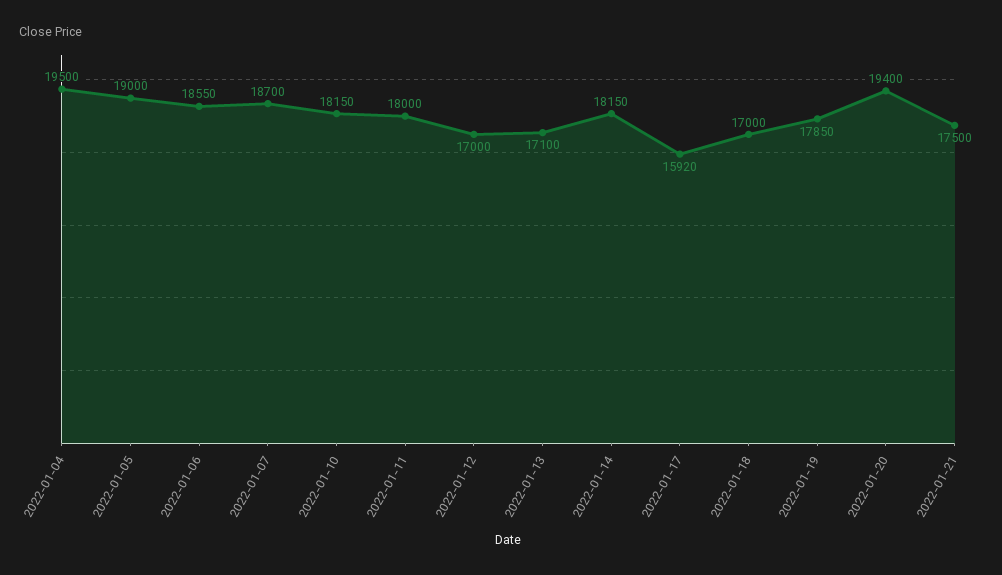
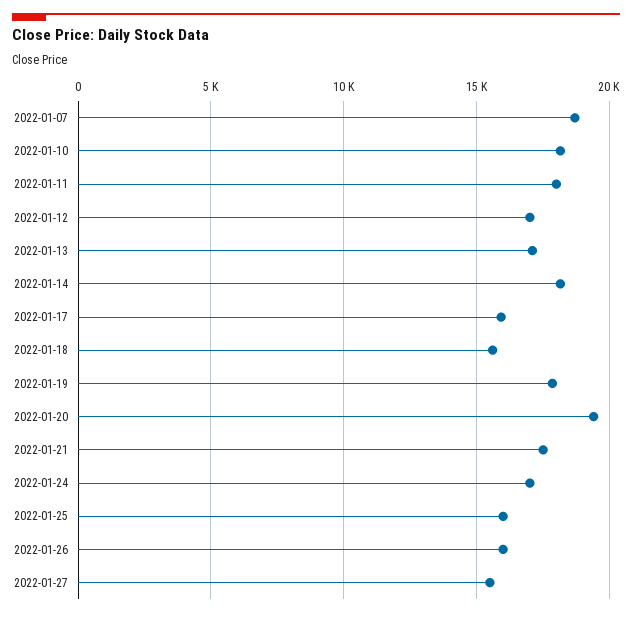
2022-01-04: 19500 -> none
2022-01-05: 19000 -> none
2022-01-06: 18550 -> none
2022-01-18: 17000 -> 15500
2022-01-24: none -> 17000
2022-01-25: none -> 16000
2022-01-26: none -> 16000
2022-01-27: none -> 15500

